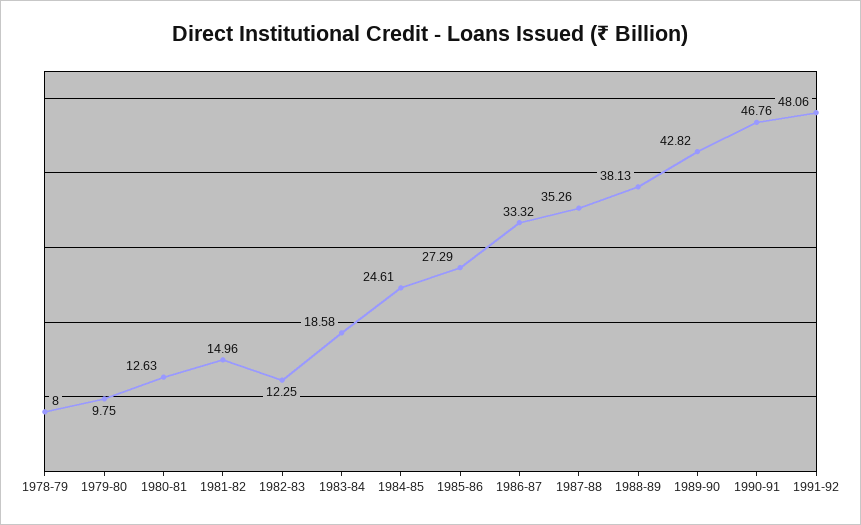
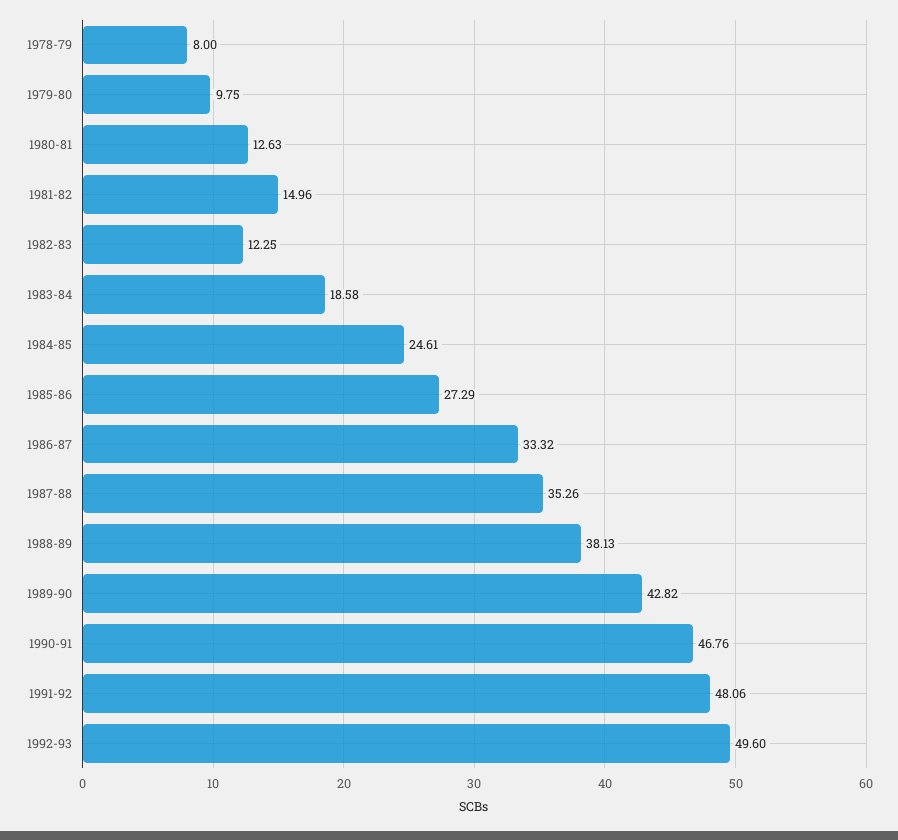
1992-93: none -> 49.6

